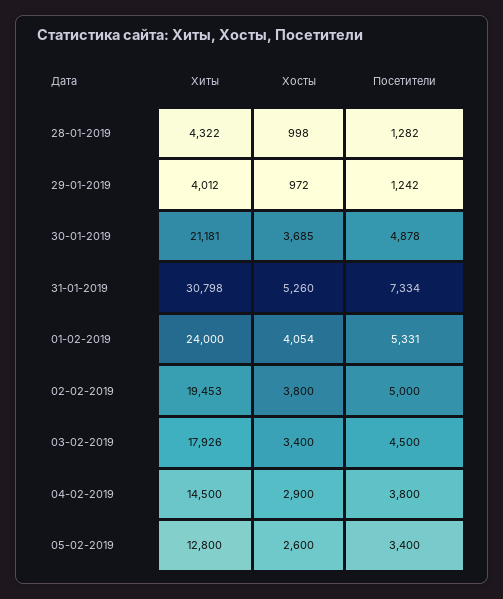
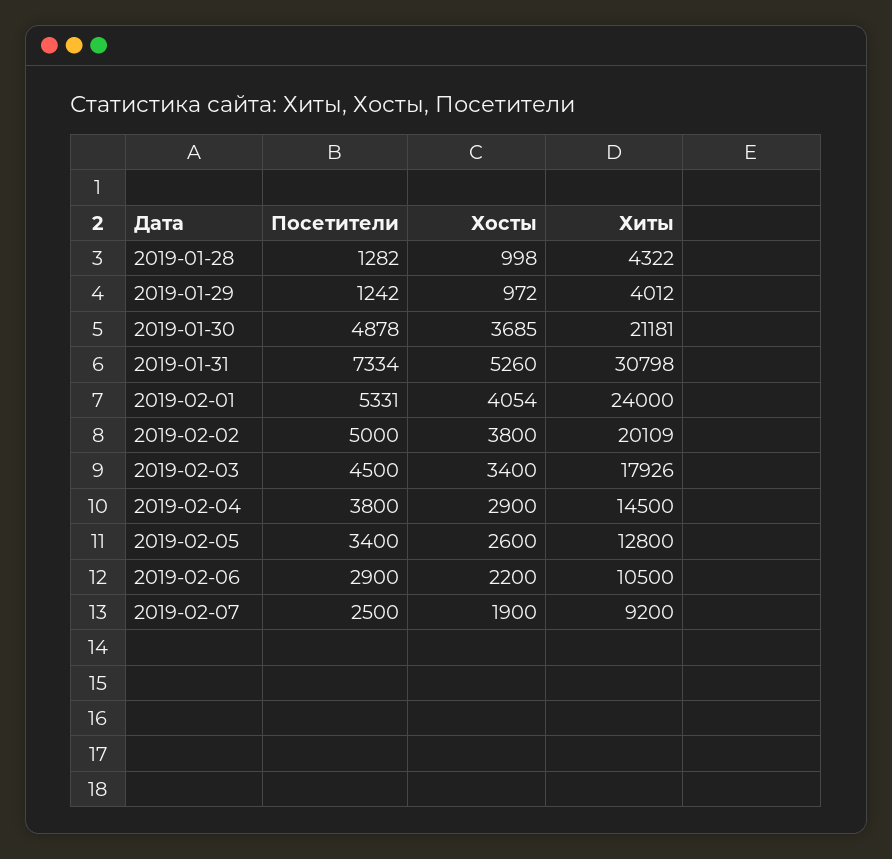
Хиты, 02-02-2019: 19453 -> 20109
Посетители, 2019-02-06: none -> 2900
Хосты, 2019-02-06: none -> 2200
Хиты, 2019-02-06: none -> 10500
Посетители, 2019-02-07: none -> 2500
Хосты, 2019-02-07: none -> 1900
Хиты, 2019-02-07: none -> 9200

